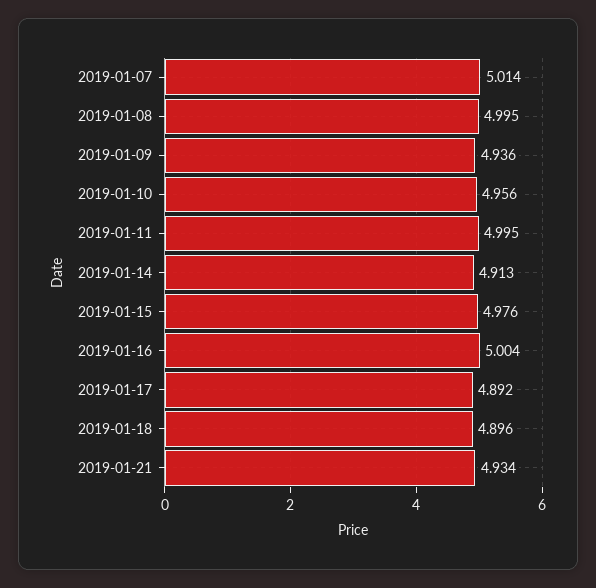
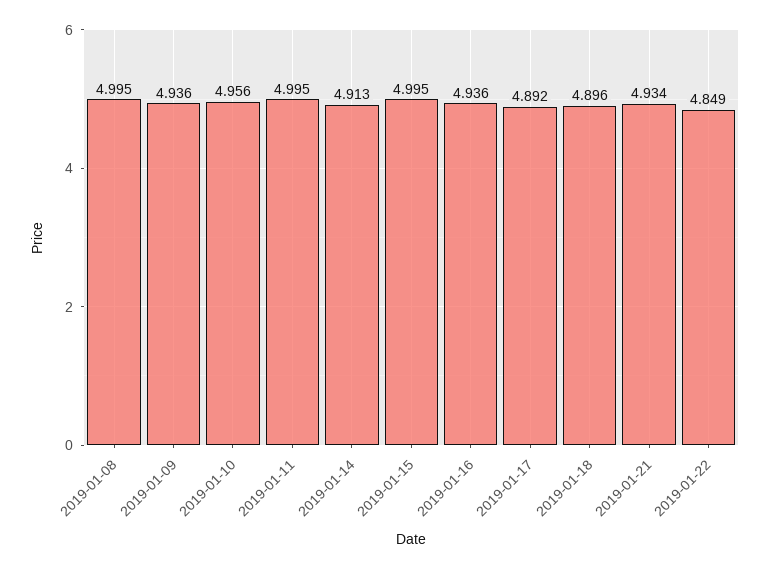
2019-01-07: 5.014 -> none
2019-01-15: 4.976 -> 4.995
2019-01-16: 5.004 -> 4.936
2019-01-22: none -> 4.849

